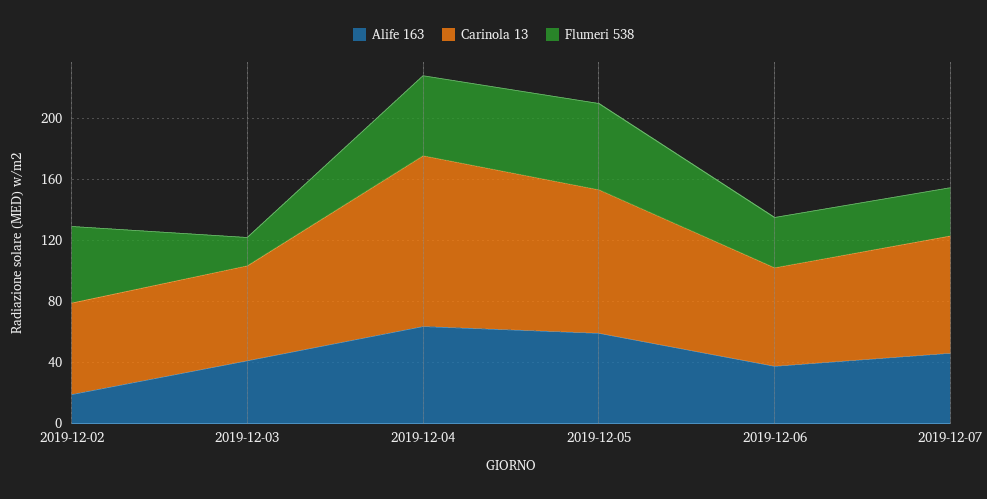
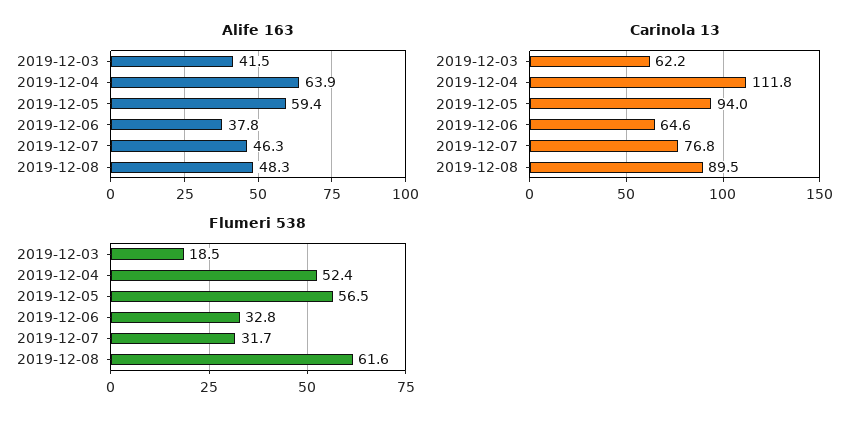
Alife 163, 2019-12-02: 20 -> none
Carinola 13, 2019-12-02: 60 -> none
Flumeri 538, 2019-12-02: 50 -> none
Alife 163, 2019-12-08: none -> 48.3
Carinola 13, 2019-12-08: none -> 89.5
Flumeri 538, 2019-12-08: none -> 61.6

